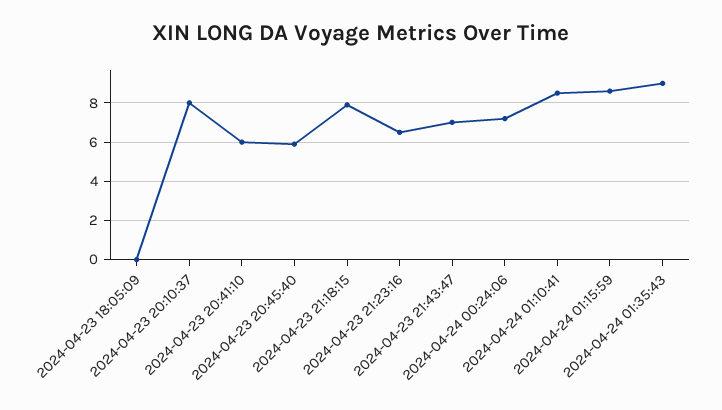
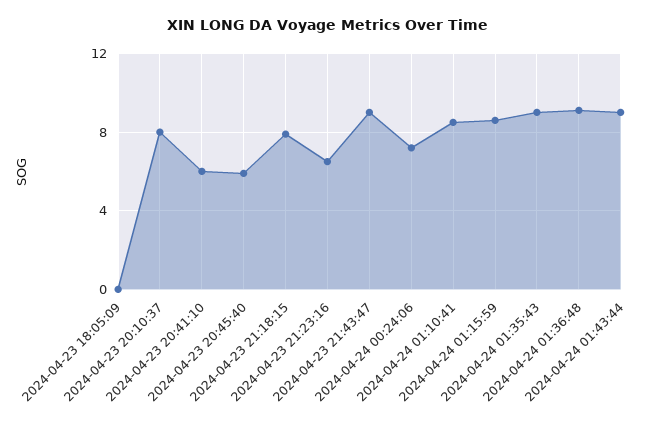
2024-04-23 21:43:47: 7 -> 9
2024-04-24 01:36:48: none -> 9
2024-04-24 01:43:44: none -> 9

